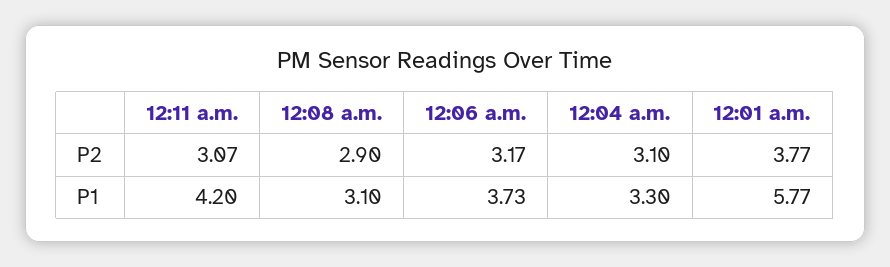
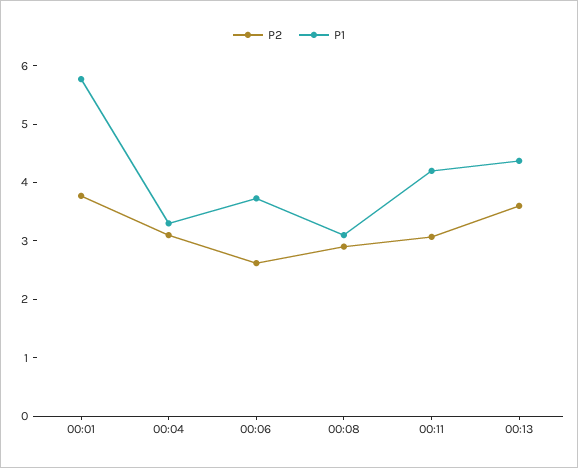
P2, 12:06 a.m.: 3.17 -> 2.6
P2, 00:13: none -> 3.6
P1, 00:13: none -> 4.4

